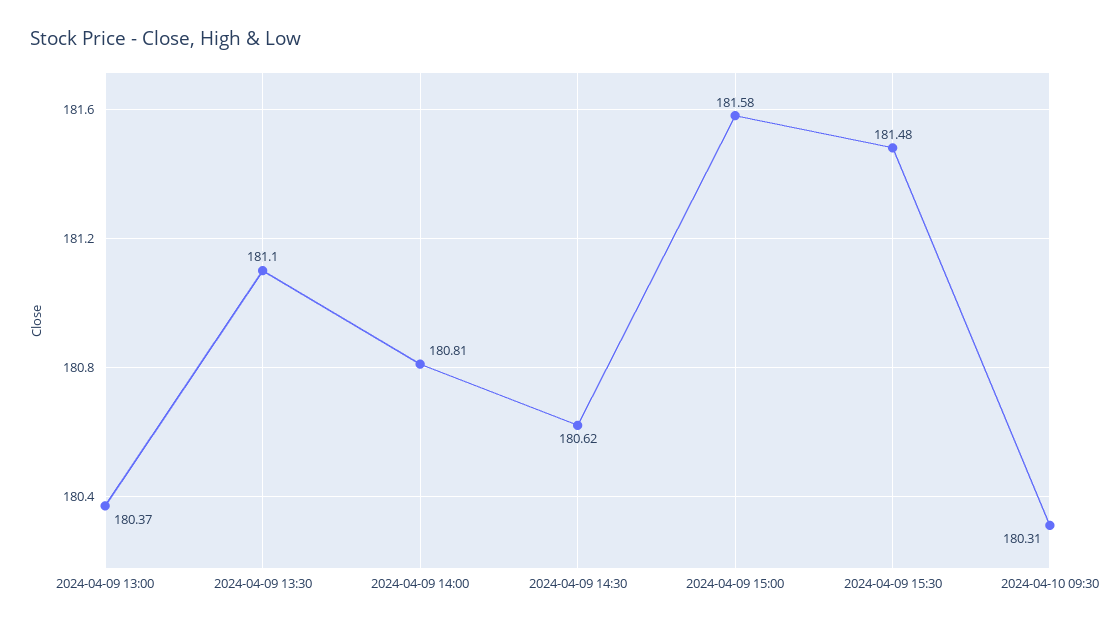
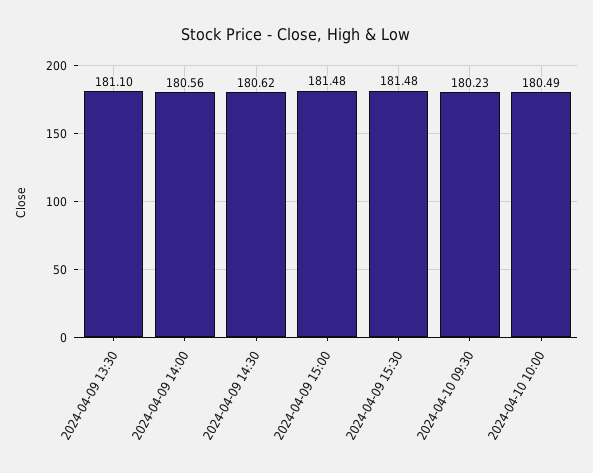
2024-04-09 13:00: 180.37 -> none
2024-04-09 14:00: 180.81 -> 180.56
2024-04-09 15:00: 181.58 -> 181.48
2024-04-10 09:30: 180.31 -> 180.23
2024-04-10 10:00: none -> 180.49

